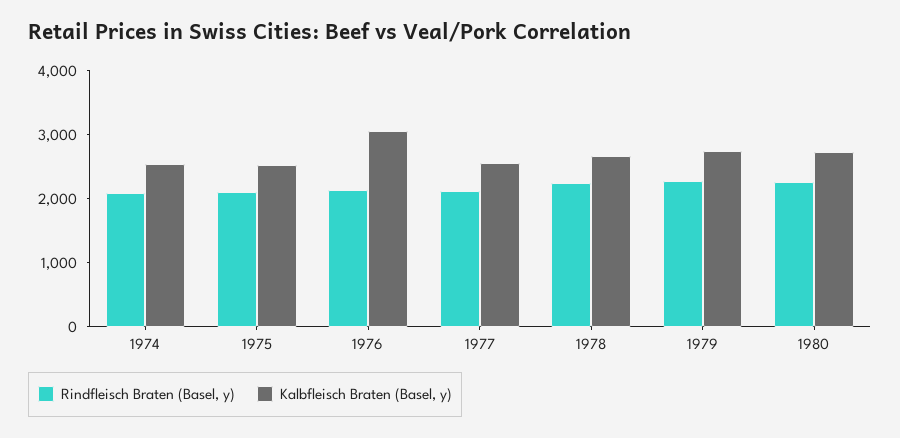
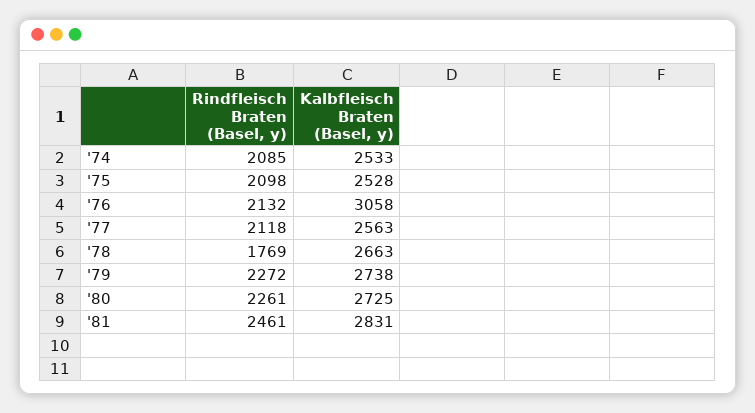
Rindfleisch Braten (Basel, y), 1978: 2200 -> 1769
Rindfleisch Braten (Basel, y), '81: none -> 2461
Kalbfleisch Braten (Basel, y), '81: none -> 2831

